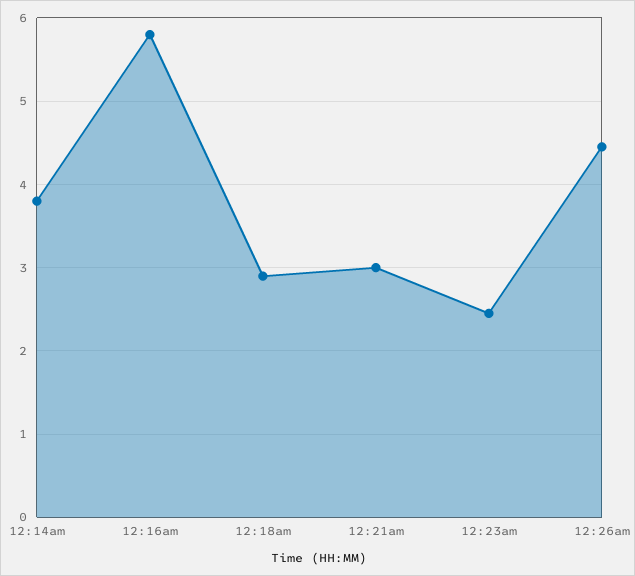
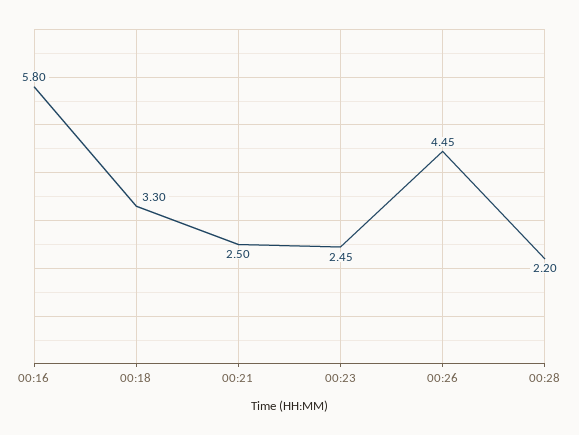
12:14am: 3.8 -> none
12:18am: 2.9 -> 3.3
12:21am: 3 -> 2.5
00:28: none -> 2.2

